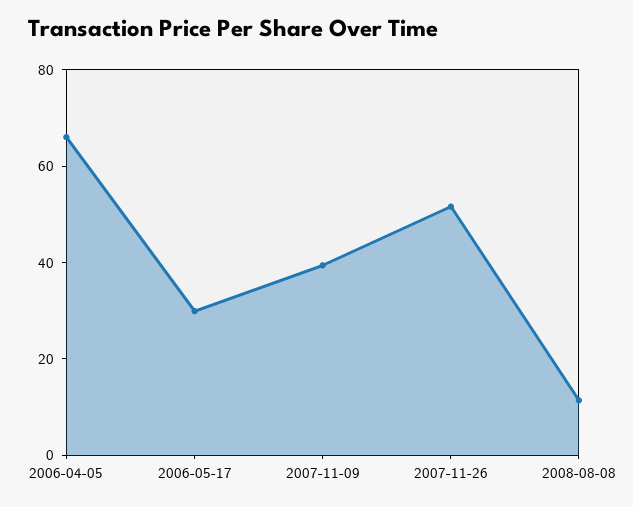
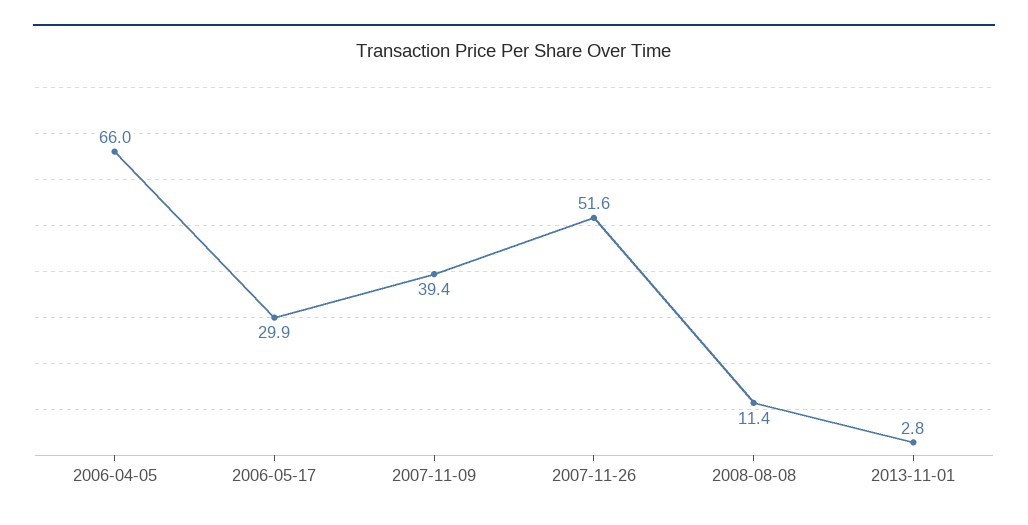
2013-11-01: none -> 2.8

